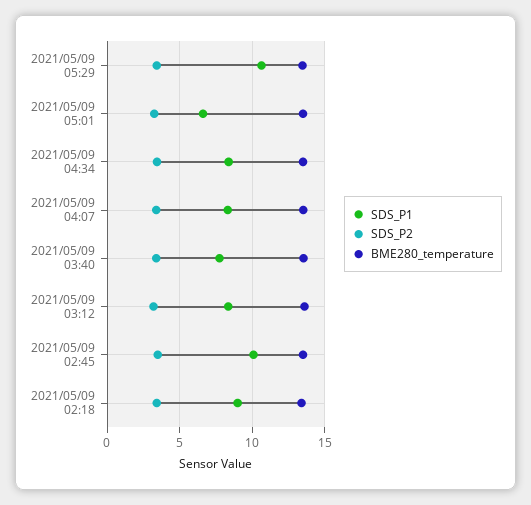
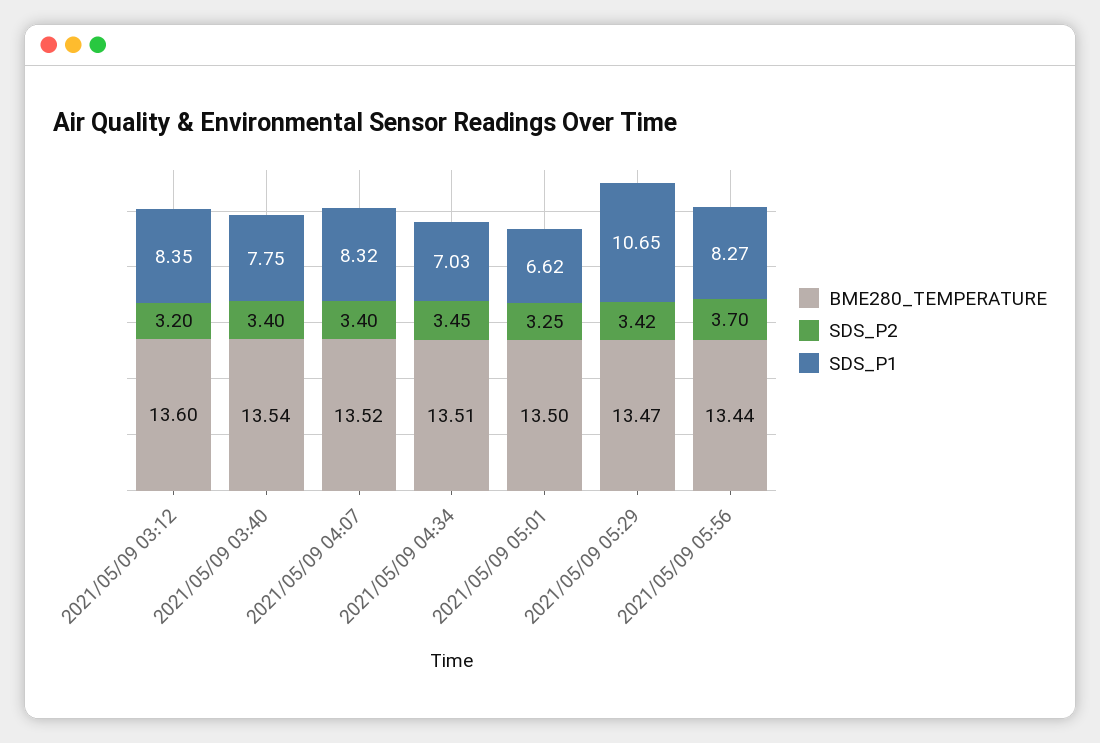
SDS_P1, 2021/05/09 04:34: 8.5 -> 7.03
SDS_P1, 2021/05/09 02:45: 10 -> none
SDS_P2, 2021/05/09 02:45: 3.5 -> none
BME280_temperature, 2021/05/09 02:45: 13.5 -> none
SDS_P1, 2021/05/09 02:18: 9 -> none
SDS_P2, 2021/05/09 02:18: 3.5 -> none
BME280_temperature, 2021/05/09 02:18: 13.5 -> none
BME280_temperature, 2021/05/09 05:56: none -> 13.44
SDS_P2, 2021/05/09 05:56: none -> 3.7
SDS_P1, 2021/05/09 05:56: none -> 8.27

